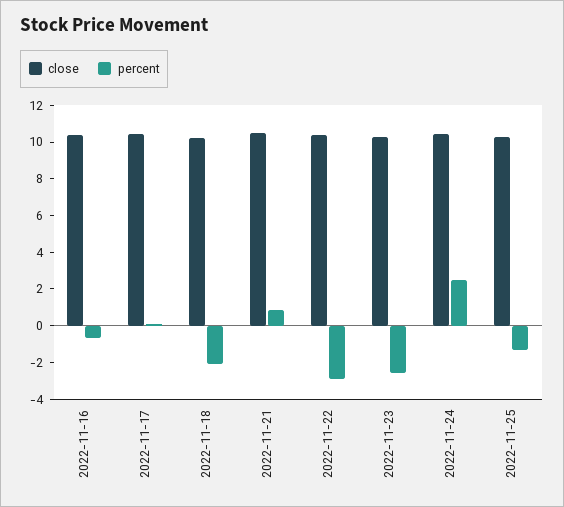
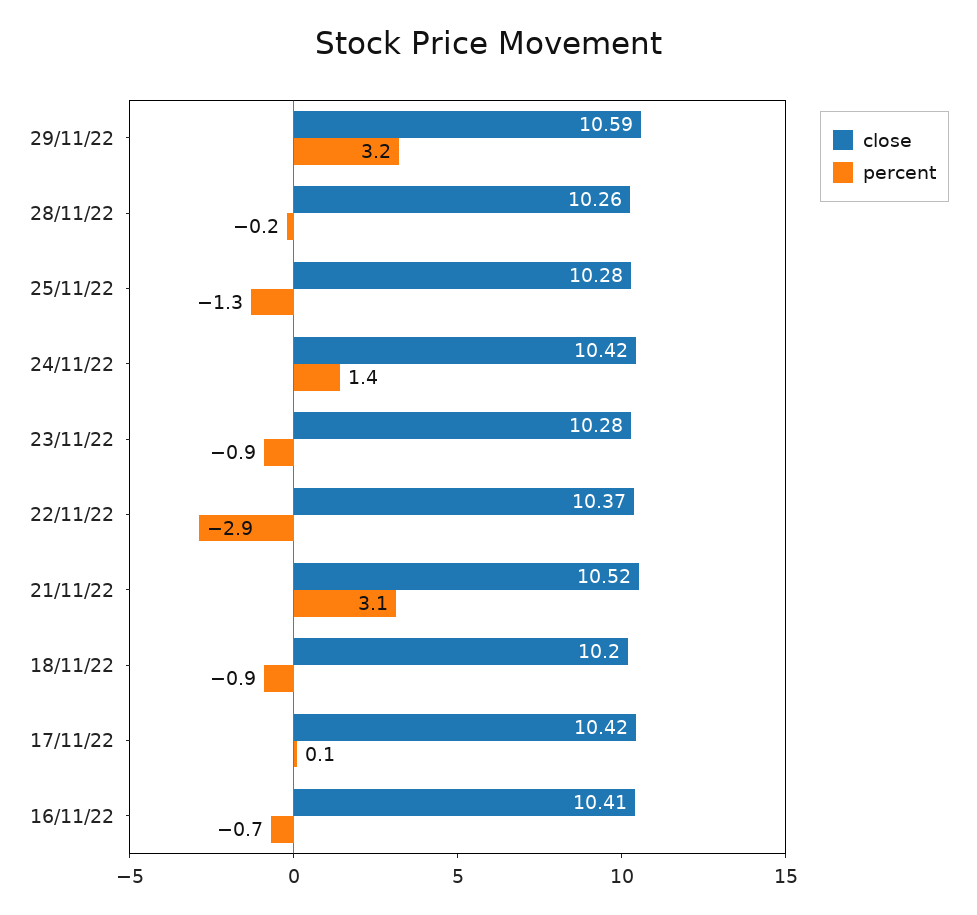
percent, 2022-11-18: -2 -> -0.9
percent, 2022-11-21: 1 -> 3.1
percent, 2022-11-23: -2.5 -> -0.9
percent, 2022-11-24: 2.5 -> 1.4
close, 29/11/22: none -> 10.59
percent, 29/11/22: none -> 3.2
close, 28/11/22: none -> 10.26
percent, 28/11/22: none -> -0.2

